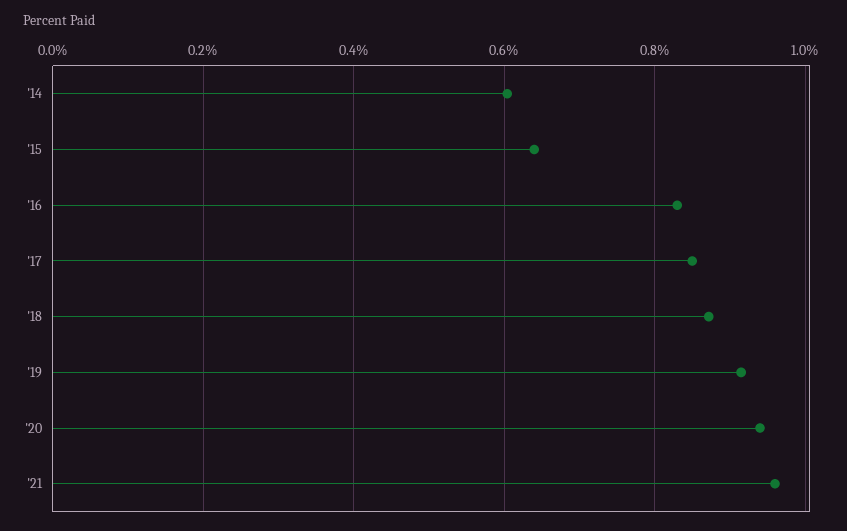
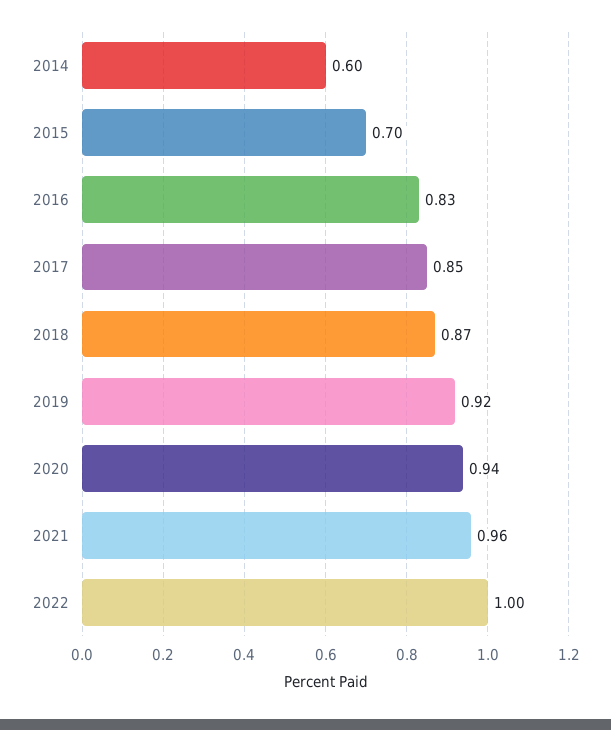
'15: 0.64 -> 0.7
2022: none -> 1

